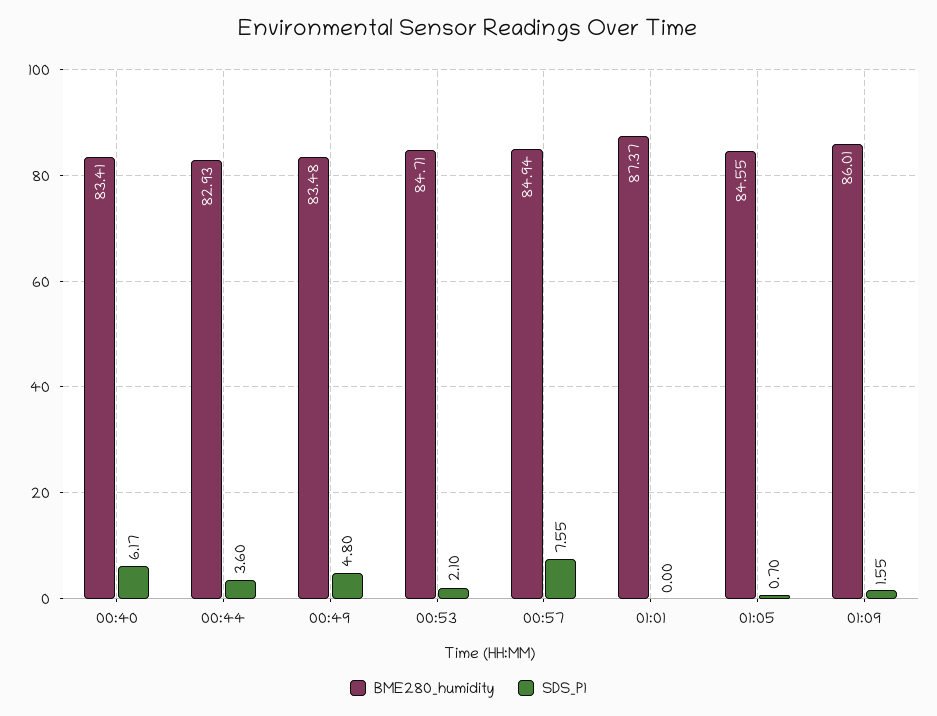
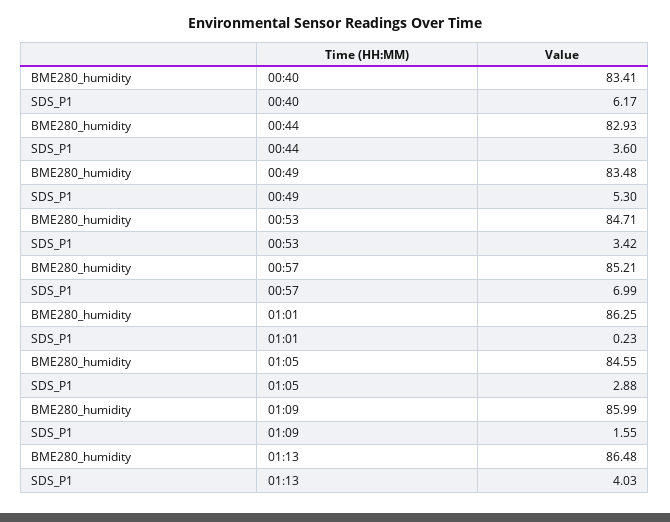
SDS_P1, 00:49: 4.8 -> 5.3
SDS_P1, 00:53: 2.1 -> 3.42
BME280_humidity, 00:57: 84.94 -> 85.21
SDS_P1, 00:57: 7.55 -> 6.99
BME280_humidity, 01:01: 87.37 -> 86.25
SDS_P1, 01:01: 0 -> 0.23
SDS_P1, 01:05: 0.7 -> 2.88
BME280_humidity, 01:09: 86.01 -> 85.99
BME280_humidity, 01:13: none -> 86.48
SDS_P1, 01:13: none -> 4.03

